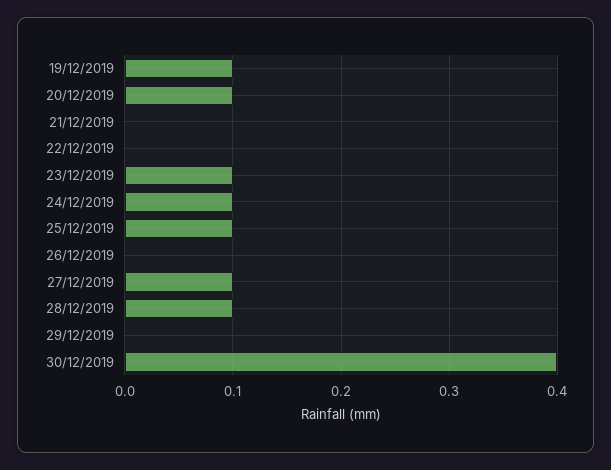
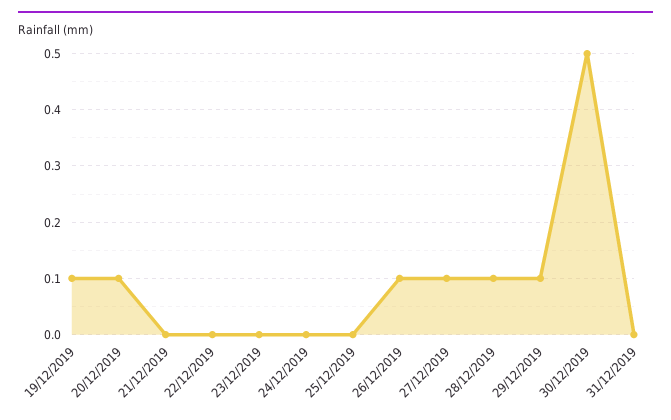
23/12/2019: 0.1 -> 0
24/12/2019: 0.1 -> 0
25/12/2019: 0.1 -> 0
26/12/2019: 0 -> 0.1
29/12/2019: 0 -> 0.1
30/12/2019: 0.4 -> 0.5
31/12/2019: none -> 0

